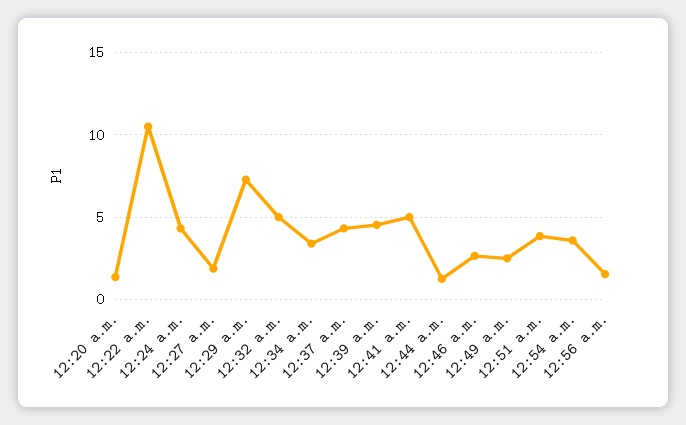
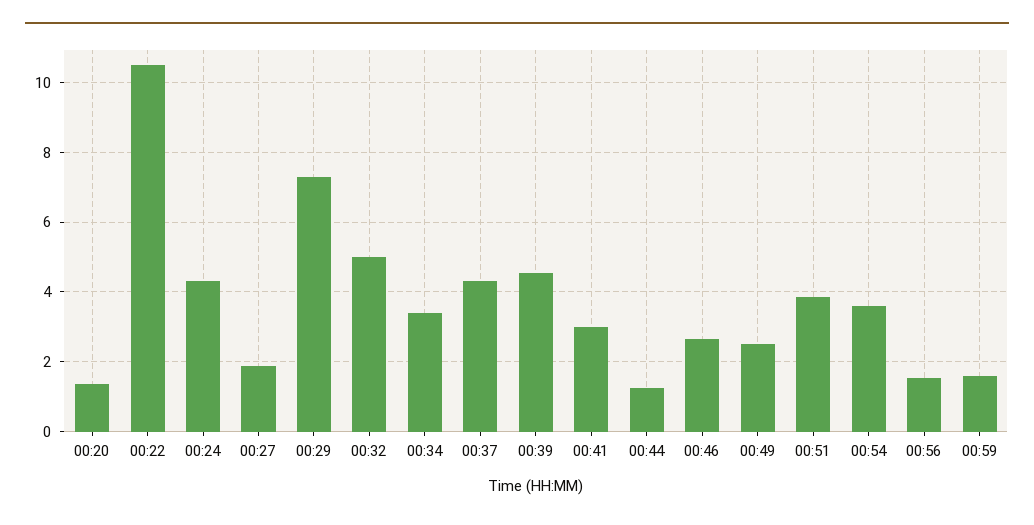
12:41 a.m.: 5 -> 3
00:59: none -> 1.6

